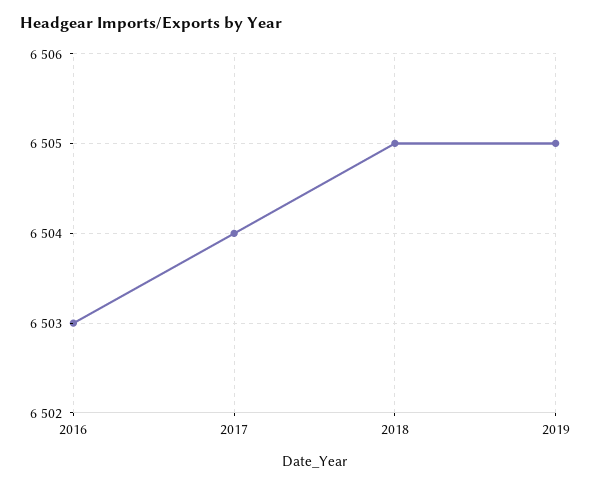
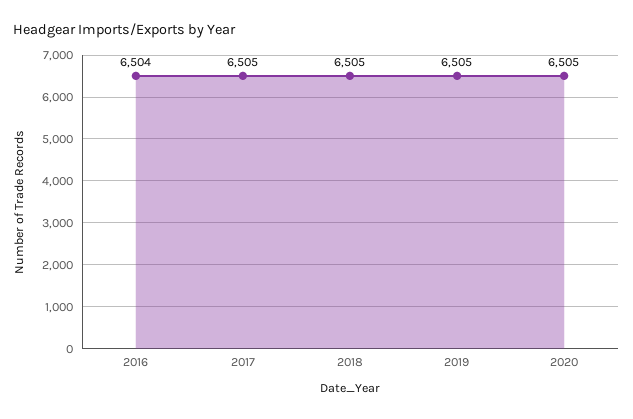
2016: 6503 -> 6504
2017: 6504 -> 6505
2020: none -> 6505

